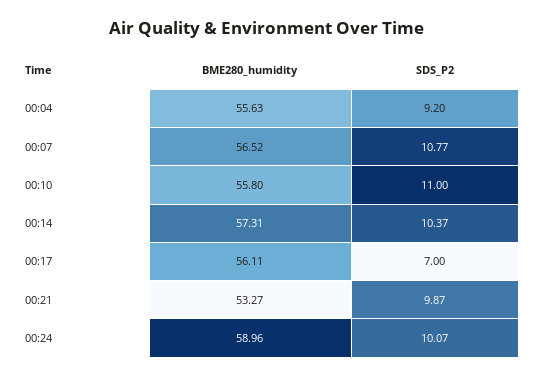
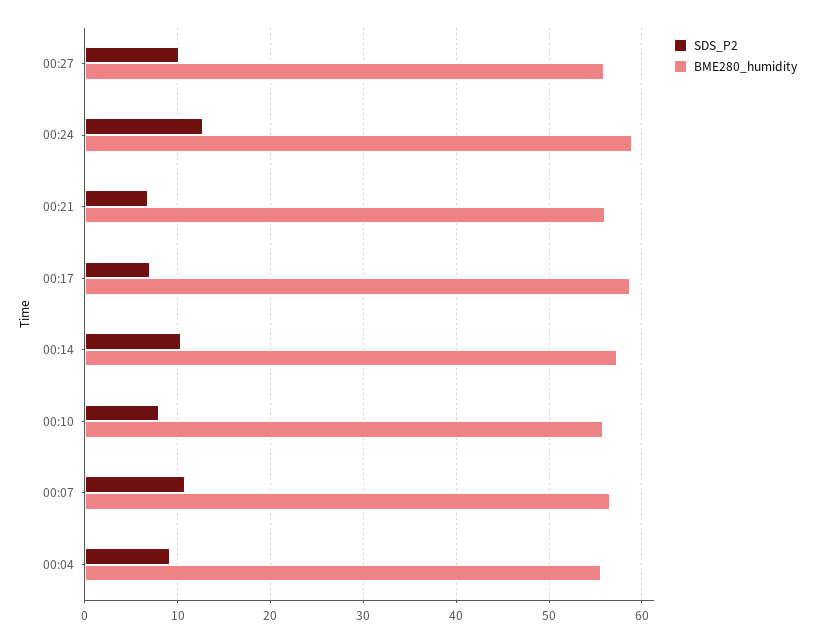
SDS_P2, 00:10: 11 -> 8
BME280_humidity, 00:17: 56.11 -> 59
BME280_humidity, 00:21: 53.27 -> 56
SDS_P2, 00:21: 9.87 -> 7
SDS_P2, 00:24: 10.07 -> 13
SDS_P2, 00:27: none -> 10
BME280_humidity, 00:27: none -> 56

